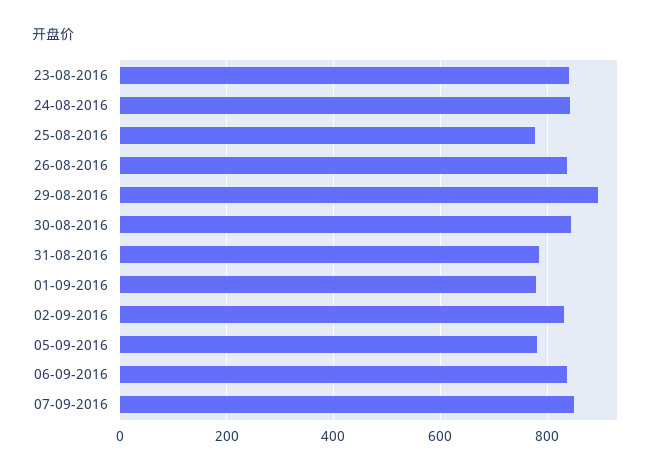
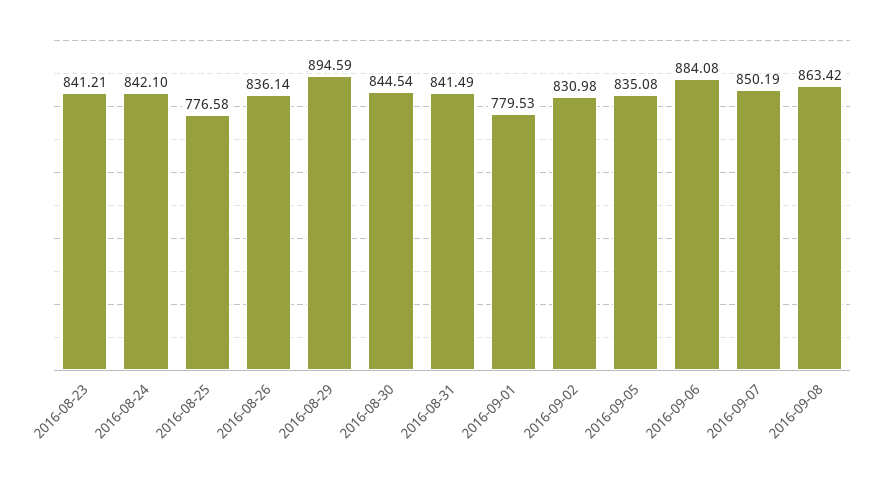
31-08-2016: 780 -> 841.49
05-09-2016: 780 -> 835.08
06-09-2016: 840 -> 884.08
2016-09-08: none -> 863.42

